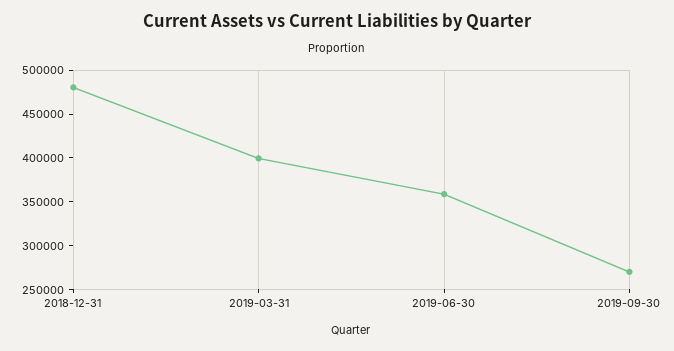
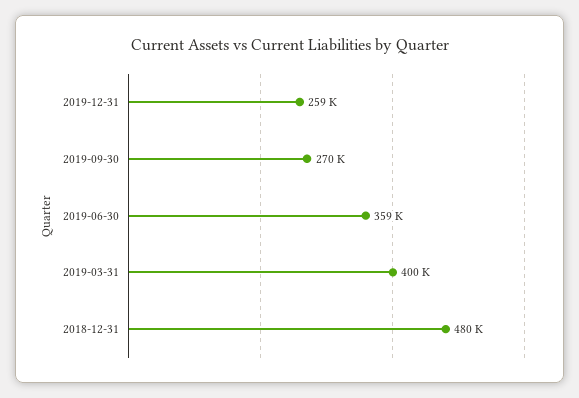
2019-12-31: none -> 259000

